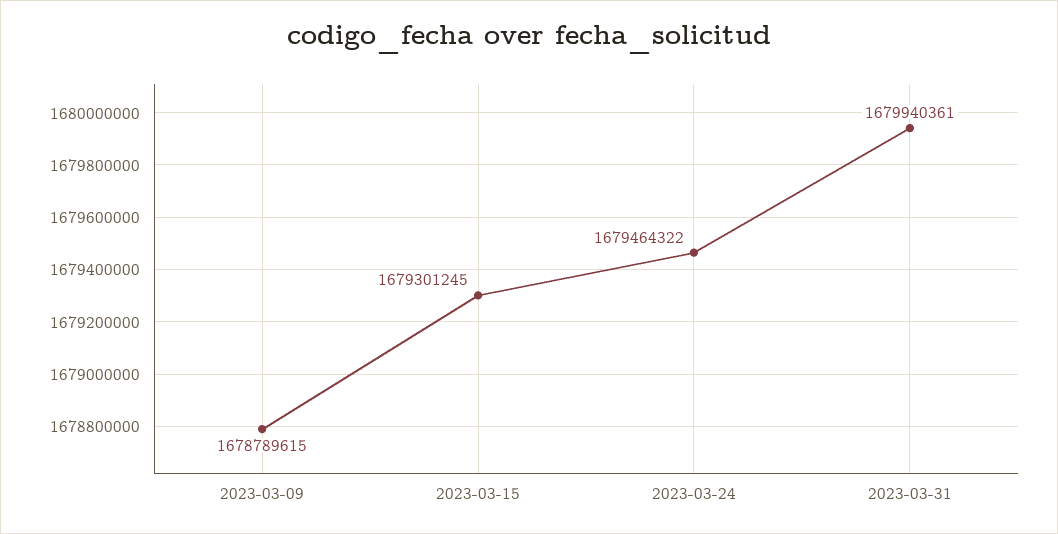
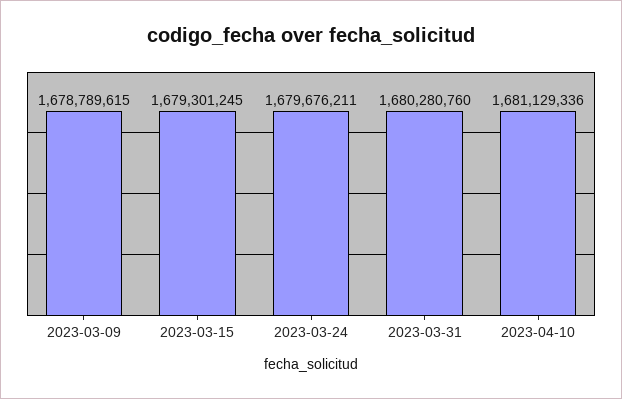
2023-03-24: 1679464322 -> 1679676211
2023-03-31: 1679940361 -> 1680280760
2023-04-10: none -> 1681129336

